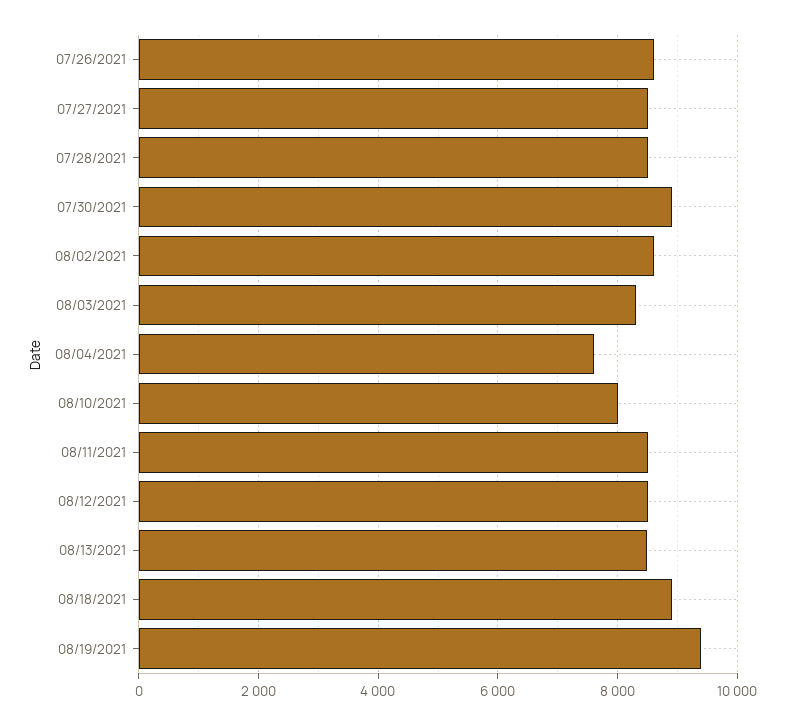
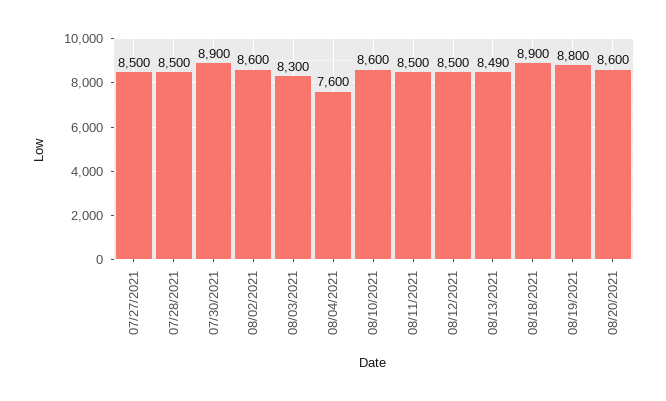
07/26/2021: 8600 -> none
08/10/2021: 8000 -> 8600
08/19/2021: 9400 -> 8800
08/20/2021: none -> 8600

